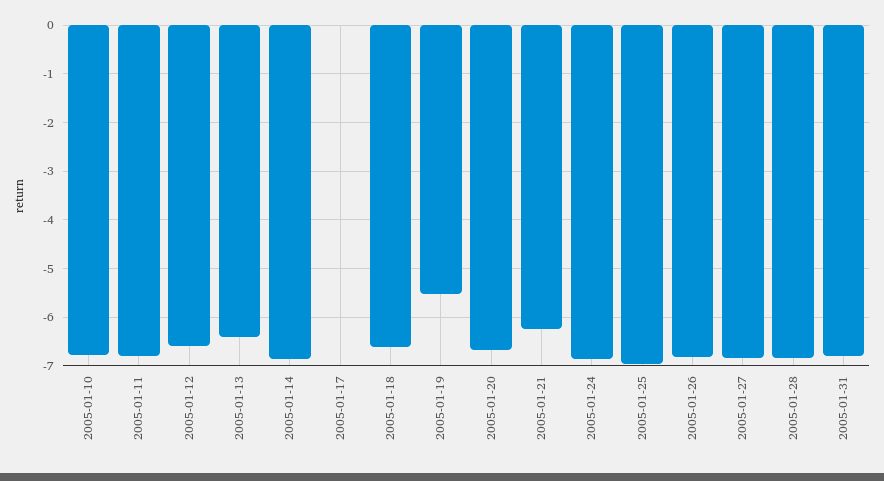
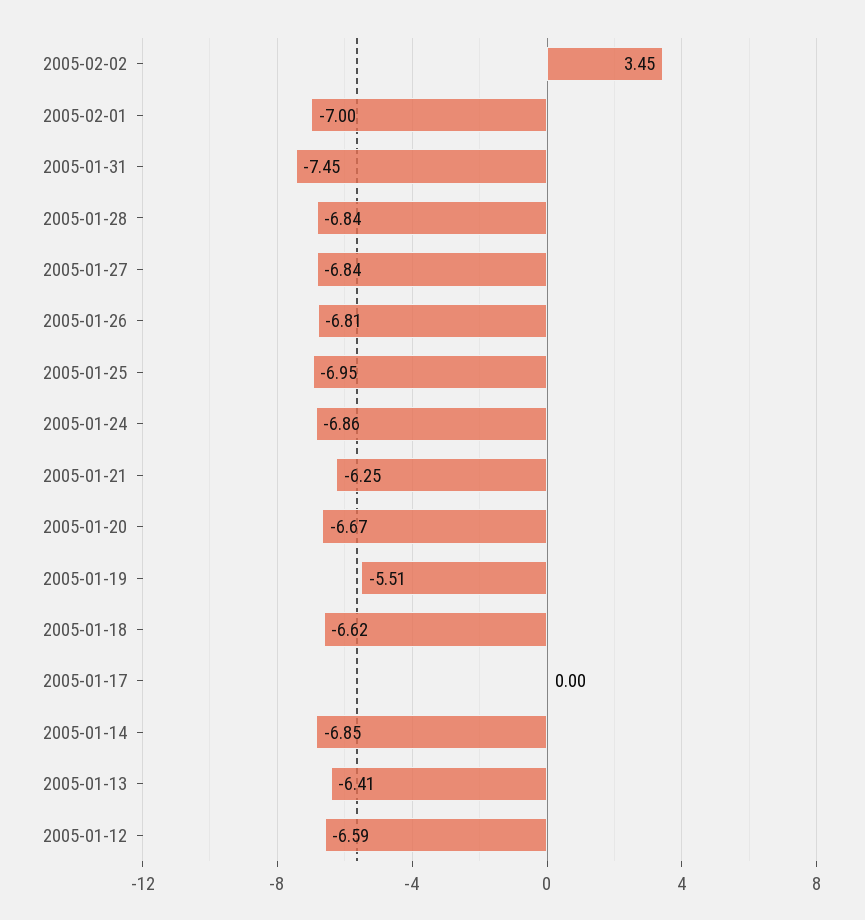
2005-01-10: -6.8 -> none
2005-01-11: -6.8 -> none
2005-01-31: -6.8 -> -7.45
2005-02-02: none -> 3.45
2005-02-01: none -> -7

